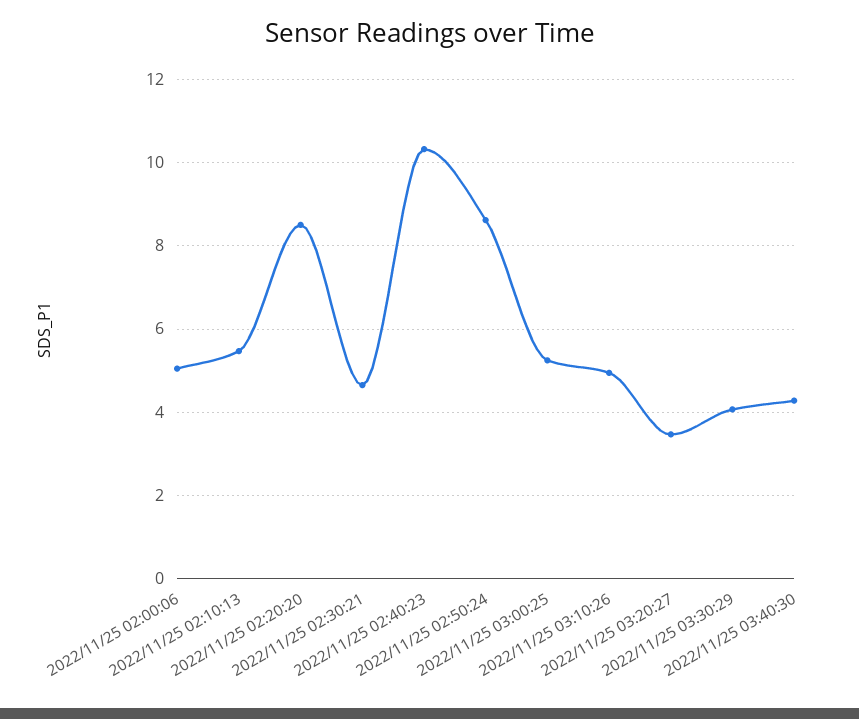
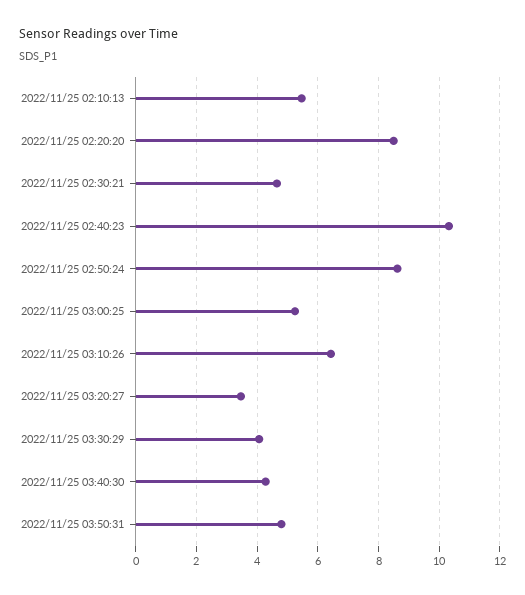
2022/11/25 02:00:06: 5 -> none
2022/11/25 03:10:26: 5 -> 6.4
2022/11/25 03:50:31: none -> 4.8

